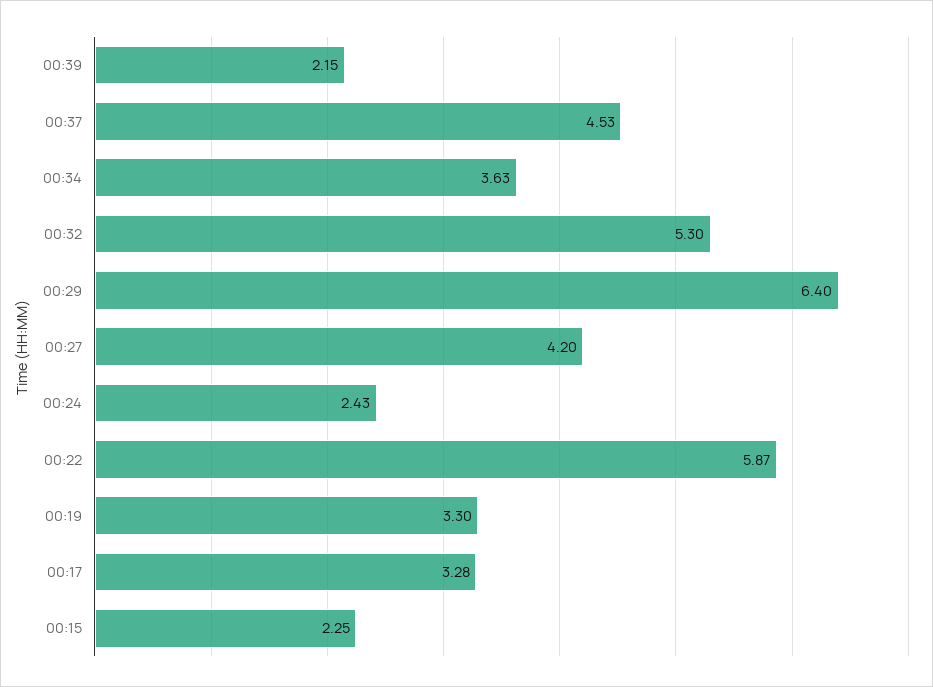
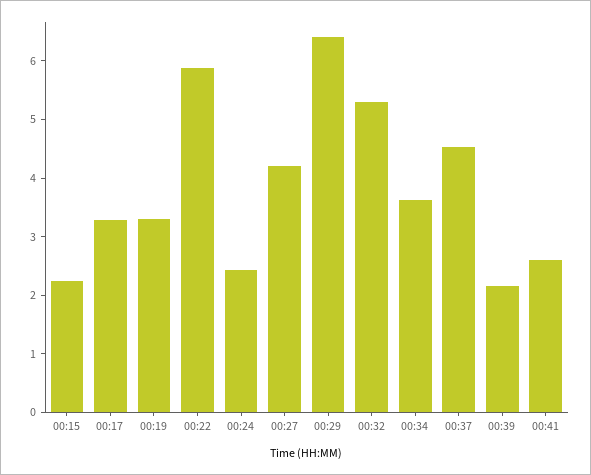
00:41: none -> 2.6

